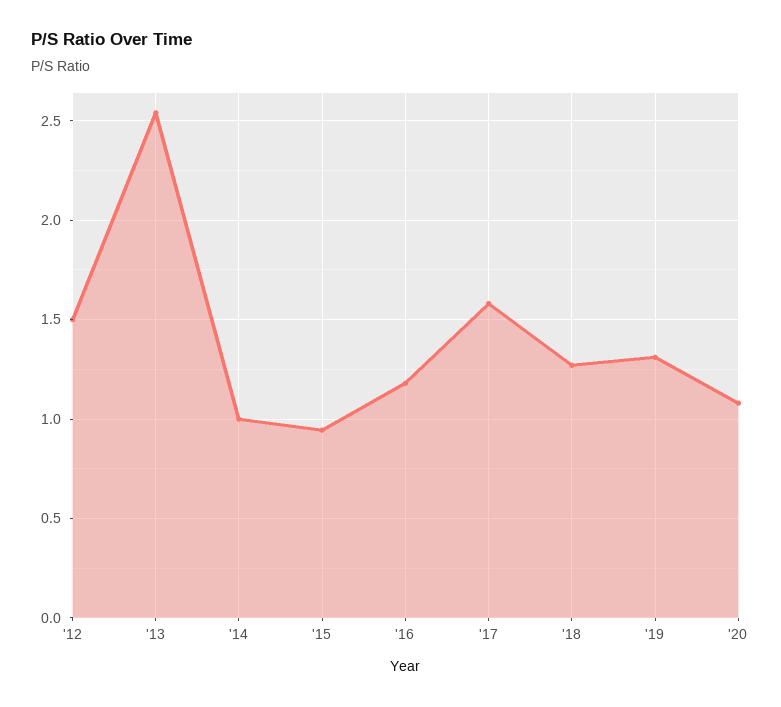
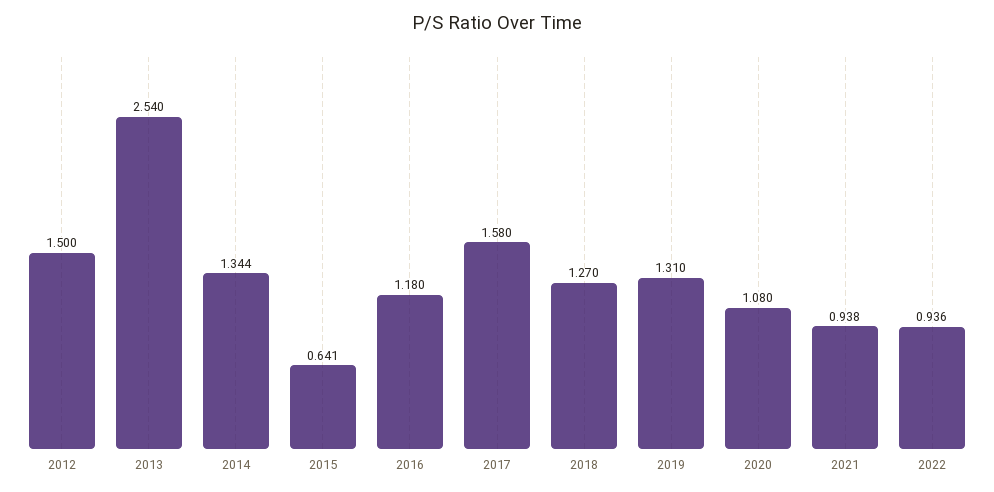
'14: 1 -> 1.344
'15: 0.95 -> 0.641
2021: none -> 0.938
2022: none -> 0.936

